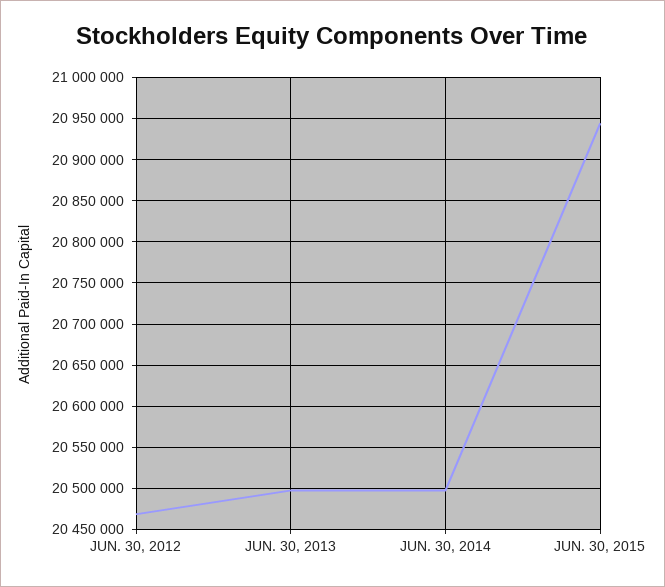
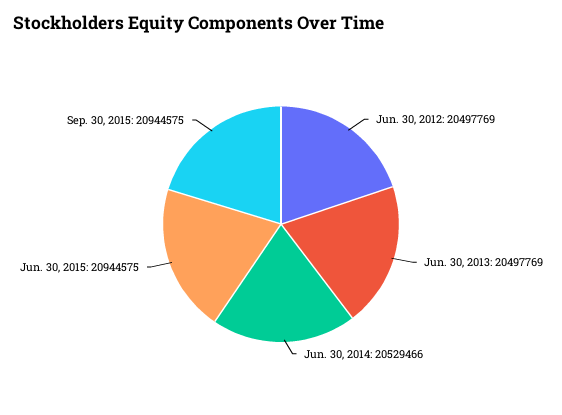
JUN. 30, 2012: 20470000 -> 20497769
JUN. 30, 2014: 20500000 -> 20529466
Sep. 30, 2015: none -> 20944575

